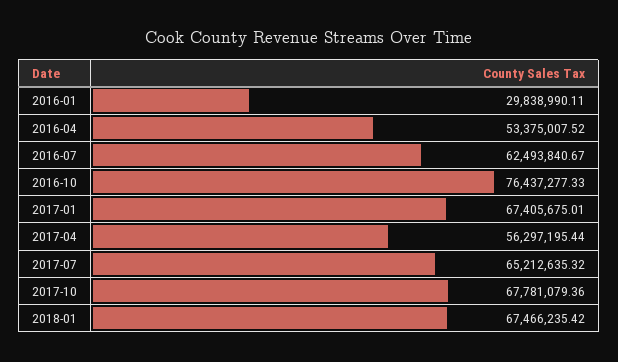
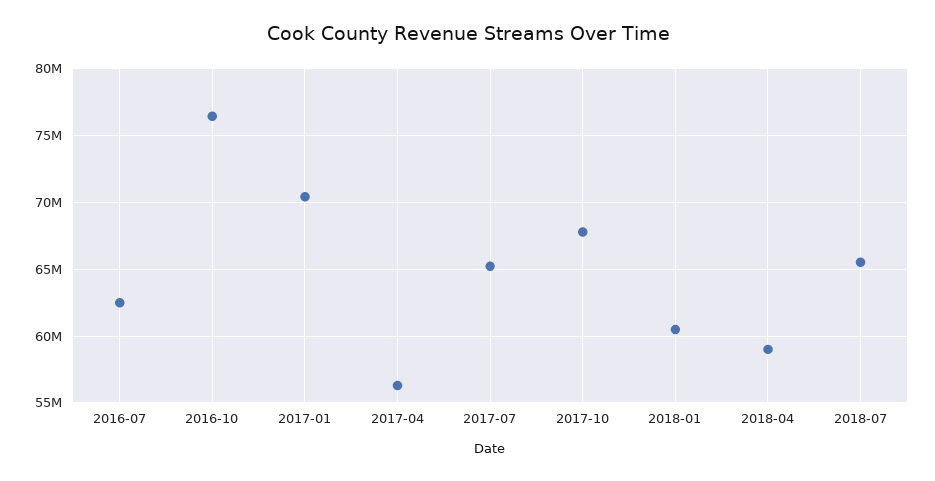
2016-01: 29838990.11 -> none
2016-04: 53375007.52 -> none
2017-01: 67405675.01 -> 70500000
2018-01: 67466235.42 -> 60500000
2018-04: none -> 59000000
2018-07: none -> 65500000

